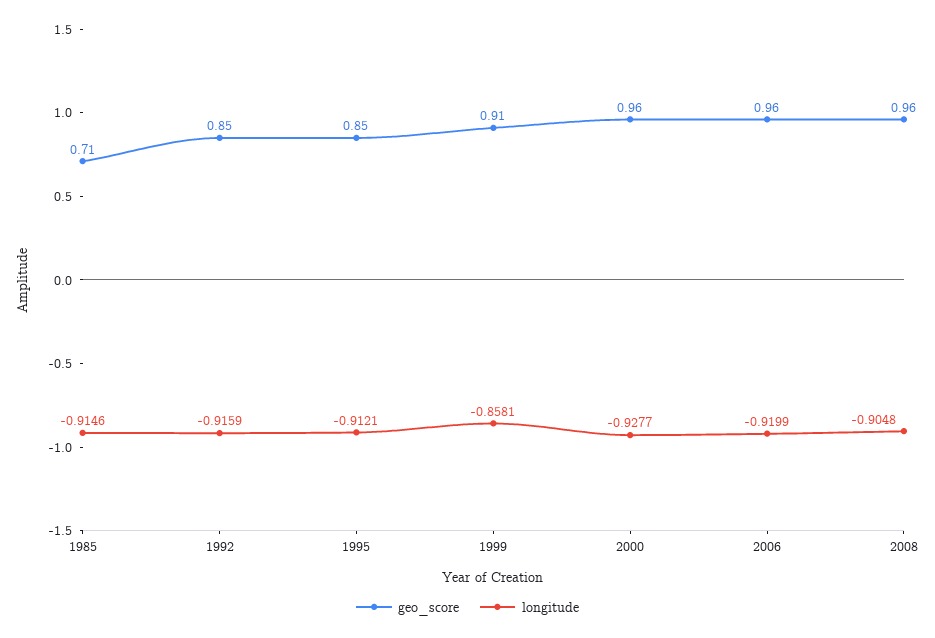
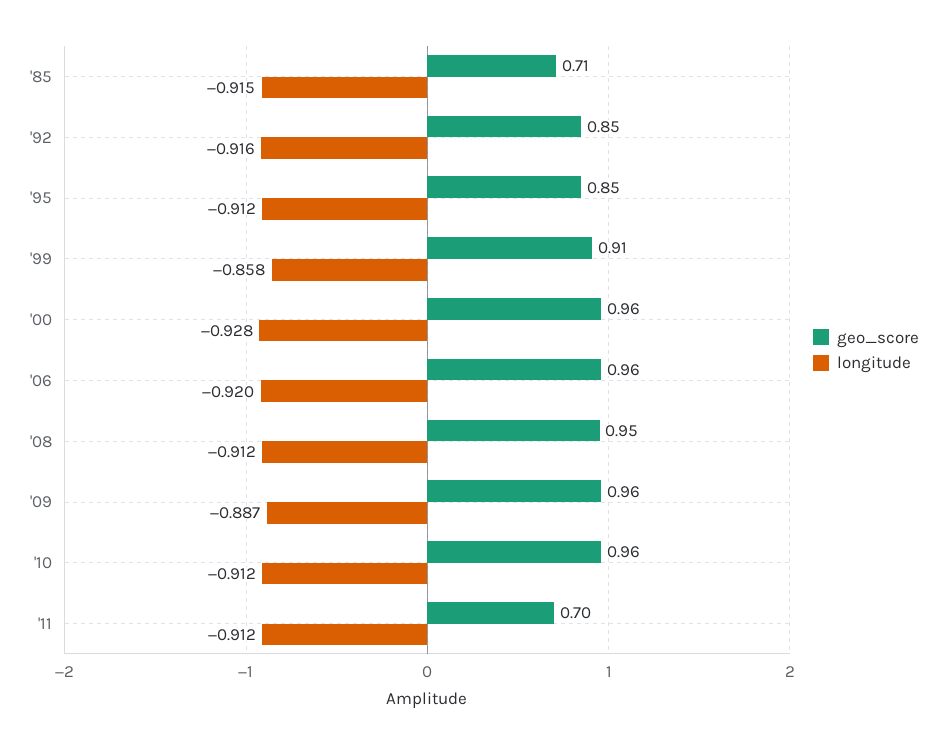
geo_score, 2008: 0.96 -> 0.95
longitude, 2008: -0.9048 -> -0.912
geo_score, '09: none -> 0.96
longitude, '09: none -> -0.887
geo_score, '10: none -> 0.96
longitude, '10: none -> -0.912
geo_score, '11: none -> 0.7
longitude, '11: none -> -0.912

